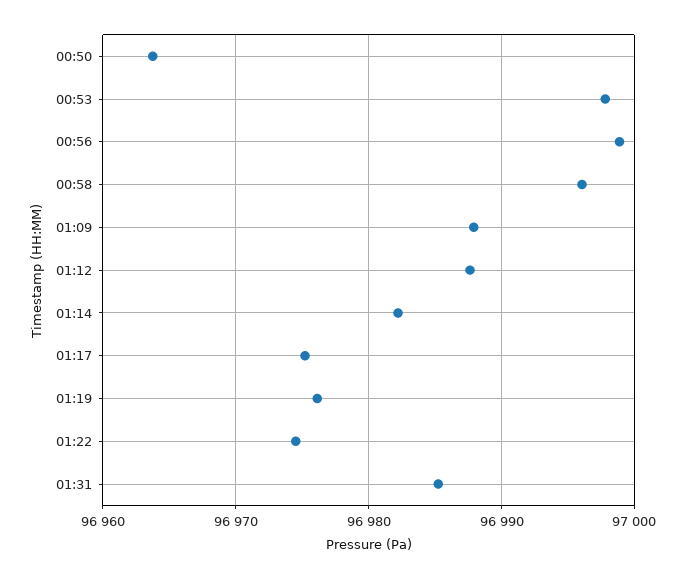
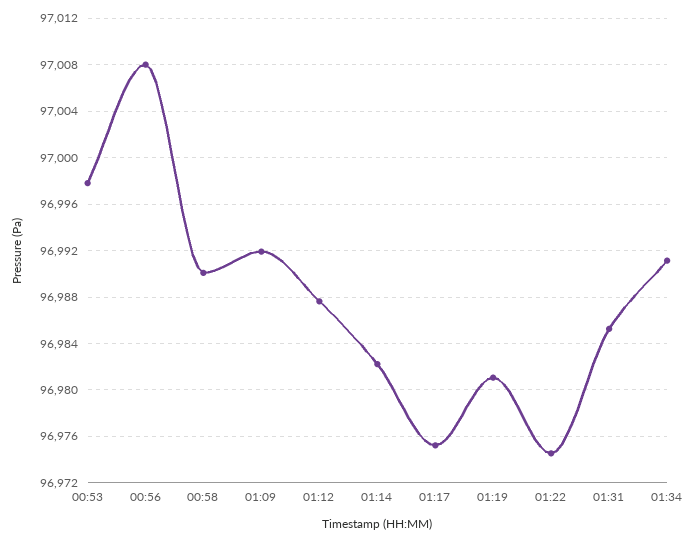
00:50: 96964 -> none
00:56: 96999 -> 97008
00:58: 96996 -> 96990
01:09: 96988 -> 96992
01:19: 96976 -> 96981
01:34: none -> 96991

